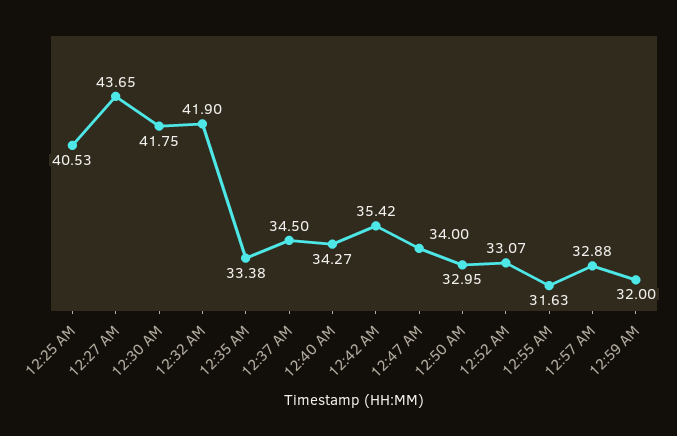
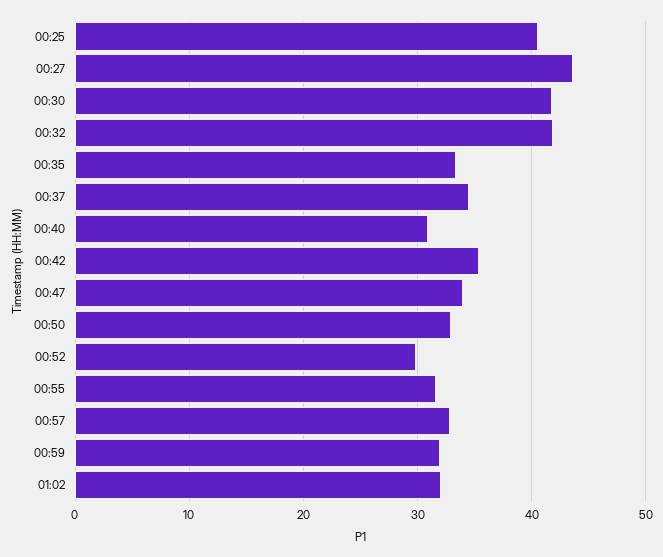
12:40 AM: 34.27 -> 31
12:52 AM: 33.07 -> 30
01:02: none -> 32

